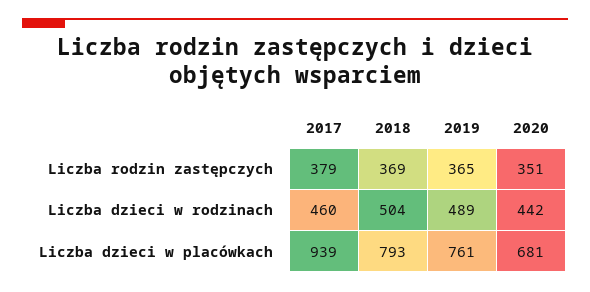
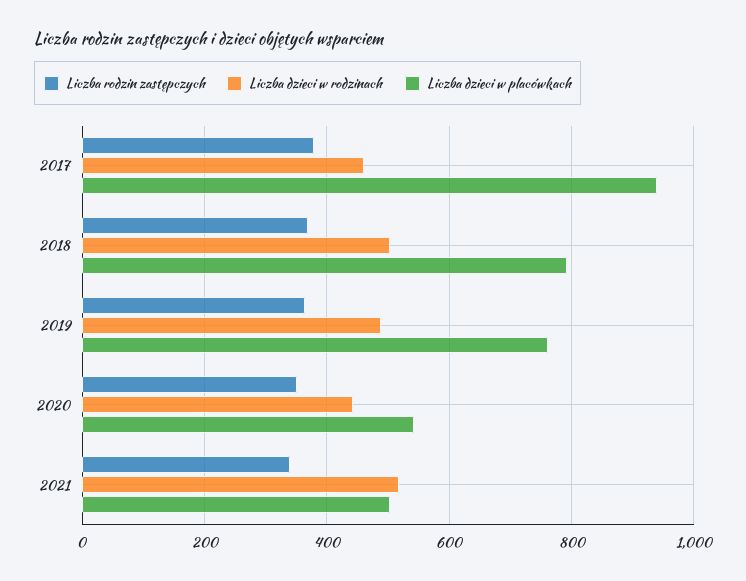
Liczba dzieci w placówkach, 2020: 681 -> 540
Liczba rodzin zastępczych, 2021: none -> 340
Liczba dzieci w rodzinach, 2021: none -> 520
Liczba dzieci w placówkach, 2021: none -> 500

